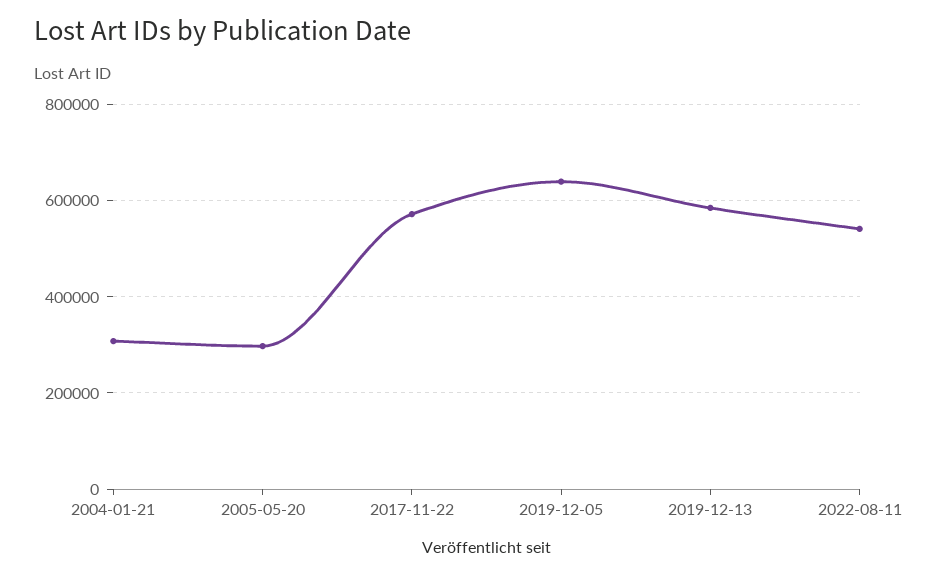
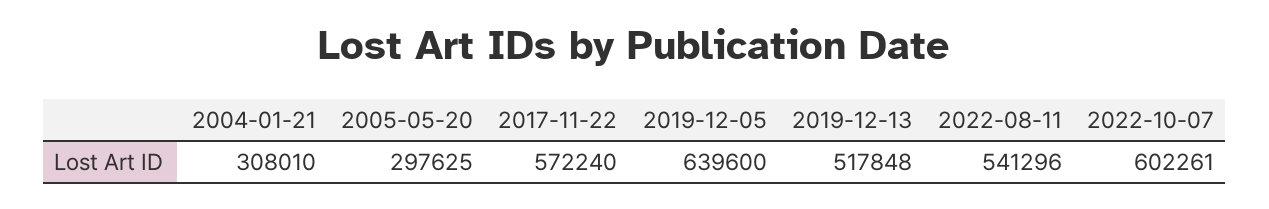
2019-12-13: 580000 -> 517848
2022-10-07: none -> 602261

